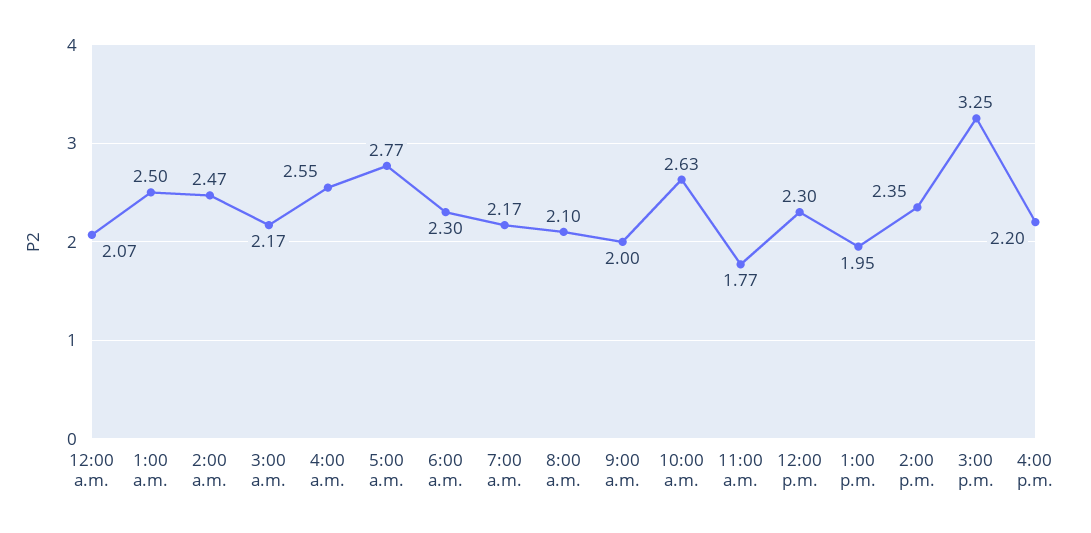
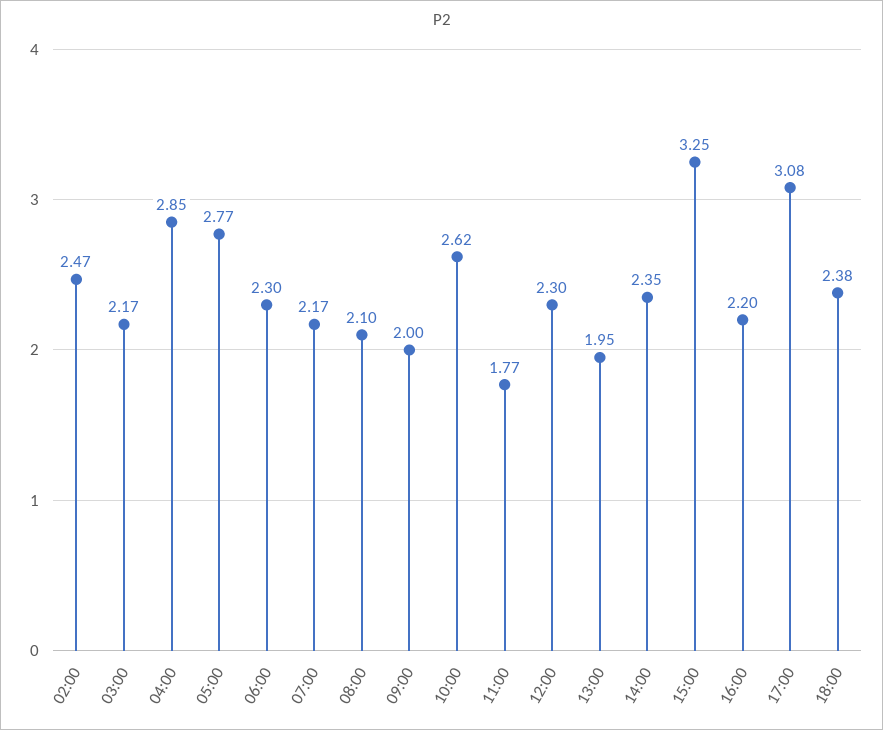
12:00 a.m.: 2.07 -> none
1:00 a.m.: 2.5 -> none
4:00 a.m.: 2.55 -> 2.85
10:00 a.m.: 2.63 -> 2.62
17:00: none -> 3.08
18:00: none -> 2.38

